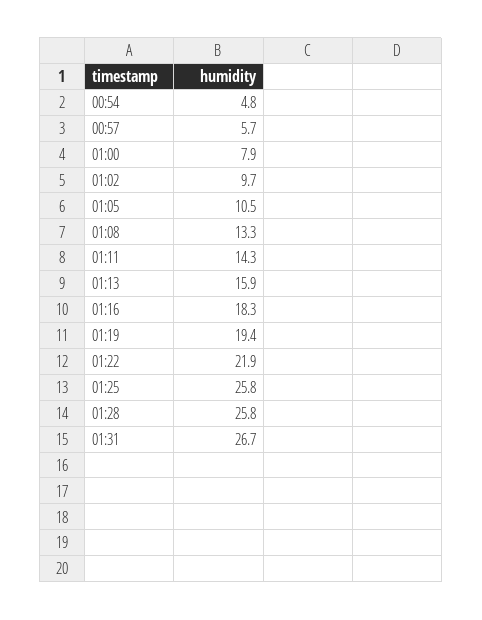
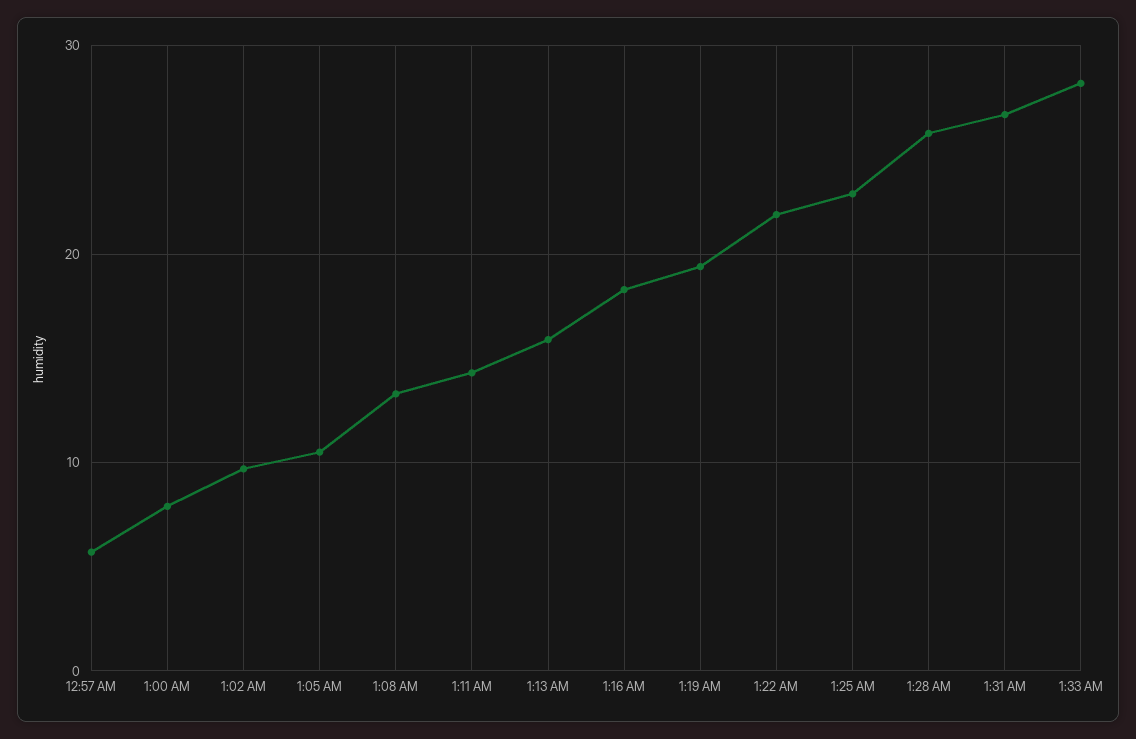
00:54: 4.8 -> none
01:25: 25.8 -> 23
1:33 AM: none -> 28

